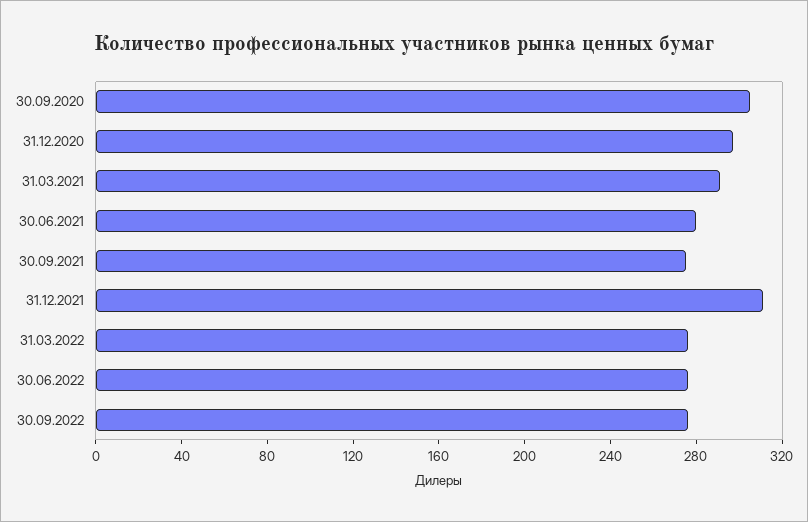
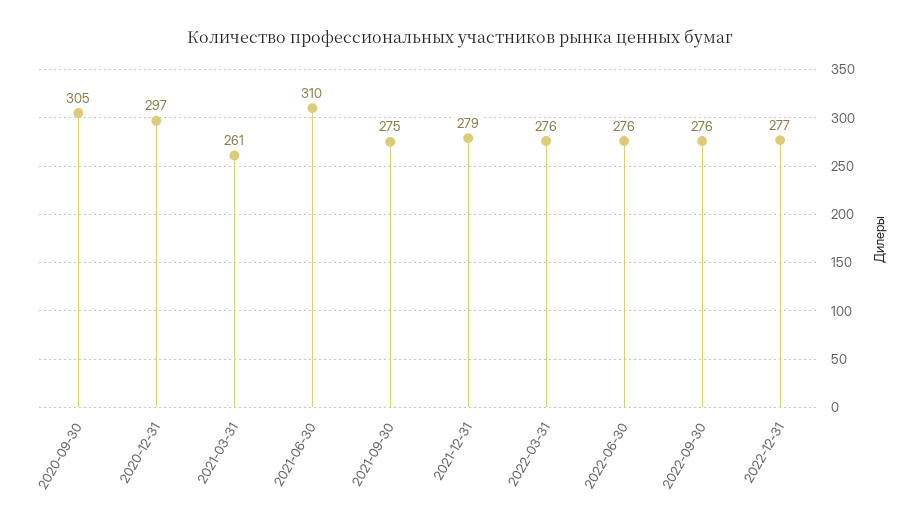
31.03.2021: 290 -> 261
30.06.2021: 280 -> 310
31.12.2021: 310 -> 279
2022-12-31: none -> 277

